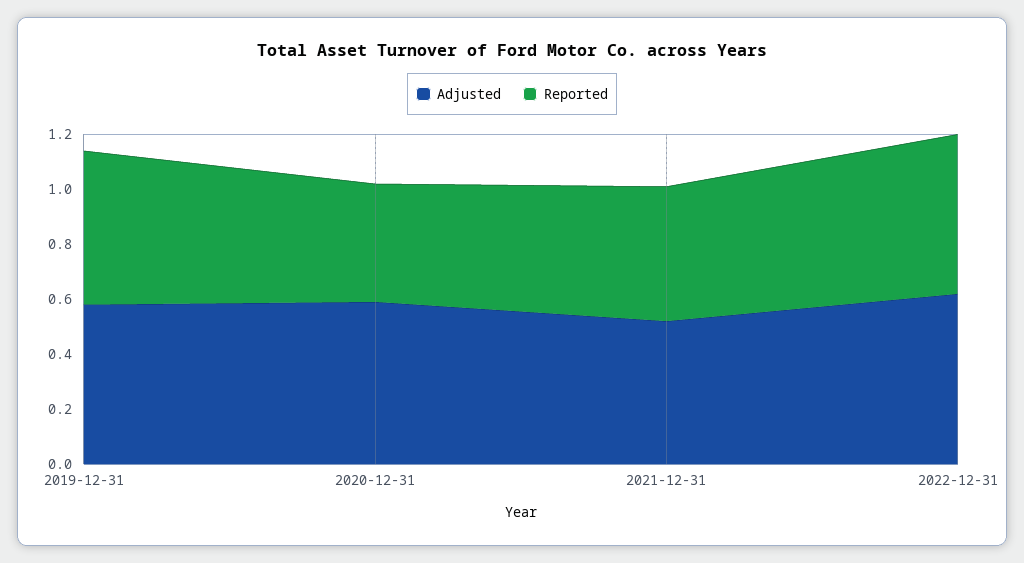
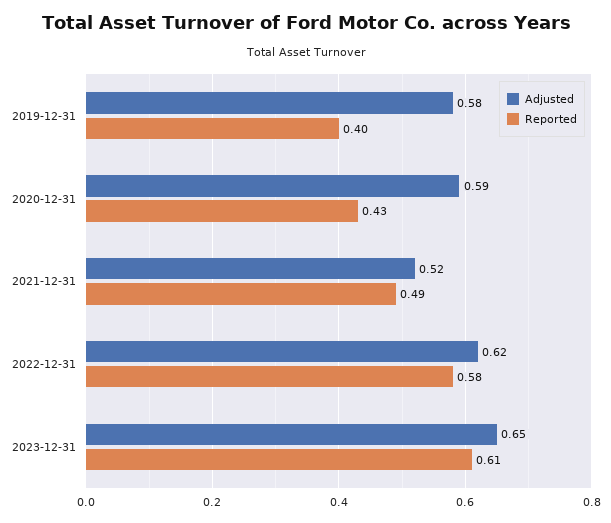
Reported, 2019-12-31: 0.55 -> 0.4
Adjusted, 2023-12-31: none -> 0.65
Reported, 2023-12-31: none -> 0.61

